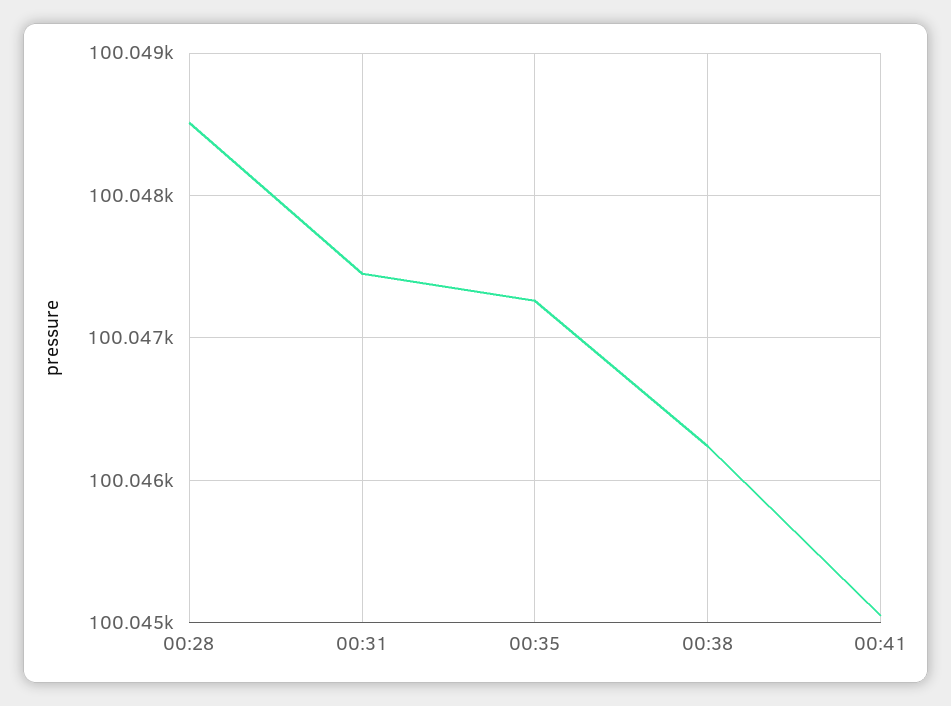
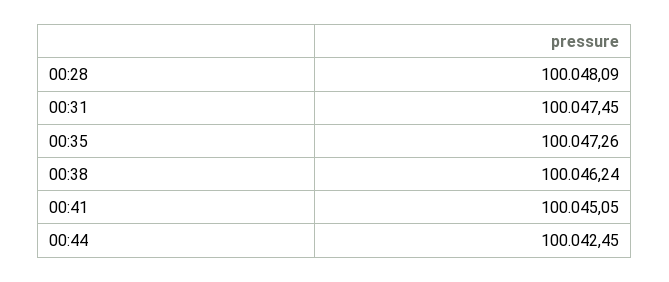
00:28: 100048.5 -> 100048.09
00:44: none -> 100042.45

